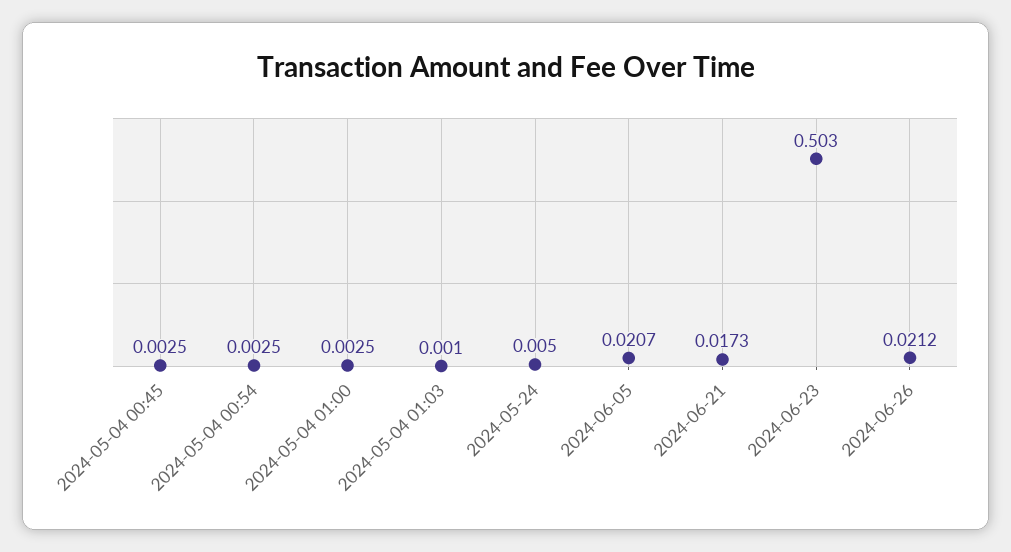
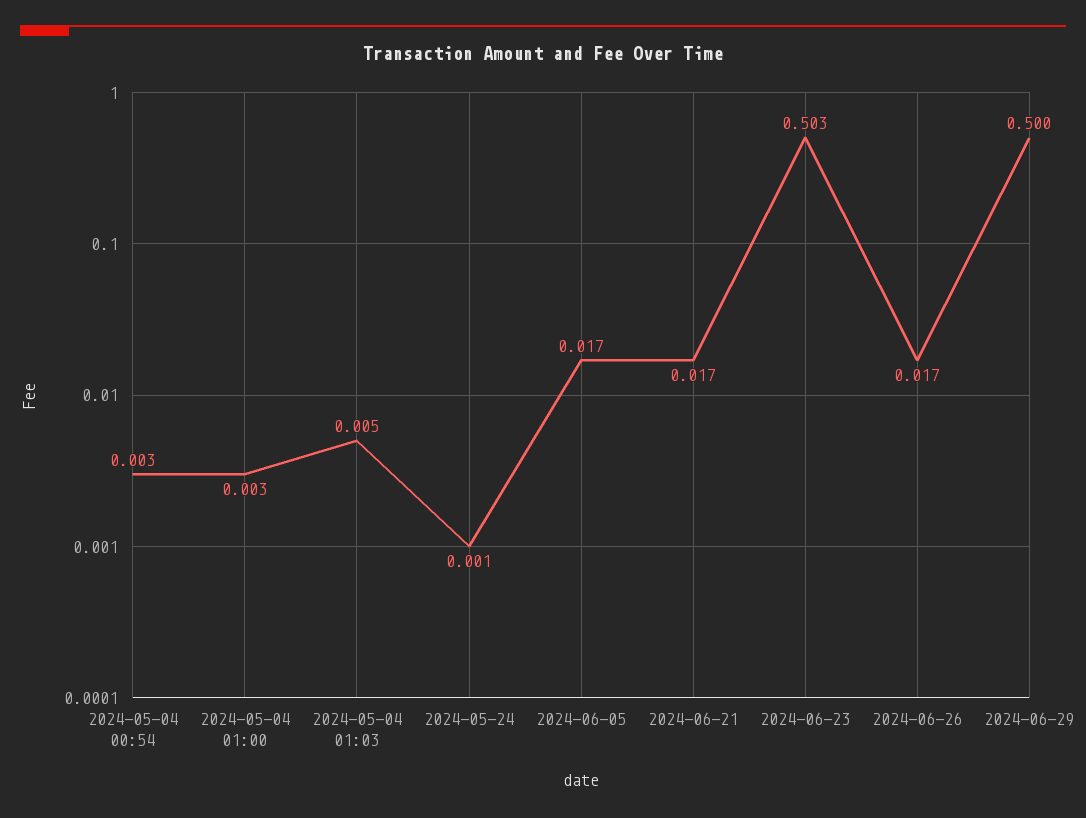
2024-05-04 00:45: 0.0025 -> none
2024-05-04 01:03: 0.001 -> 0.005
2024-05-24: 0.005 -> 0.001
2024-06-05: 0.0207 -> 0.017
2024-06-26: 0.0212 -> 0.017
2024-06-29: none -> 0.5

